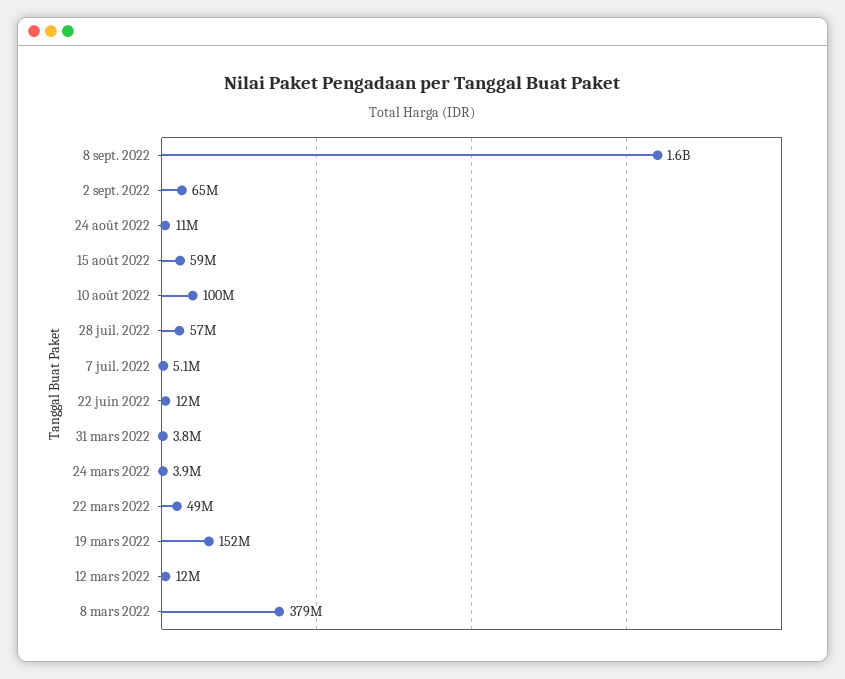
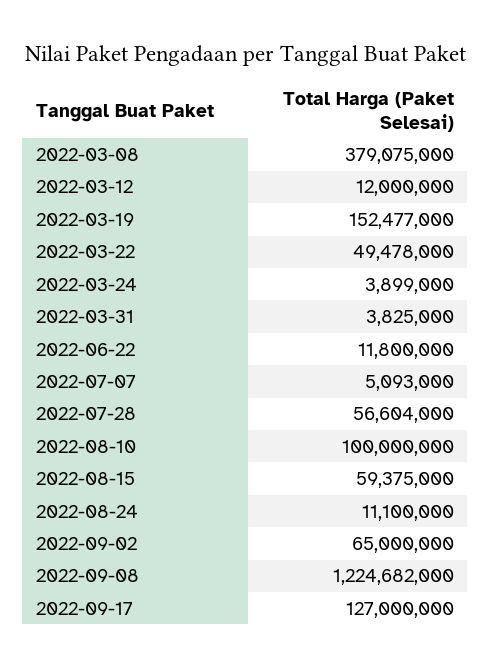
8 sept. 2022: 1600000000 -> 1224682000
2022-09-17: none -> 127000000

